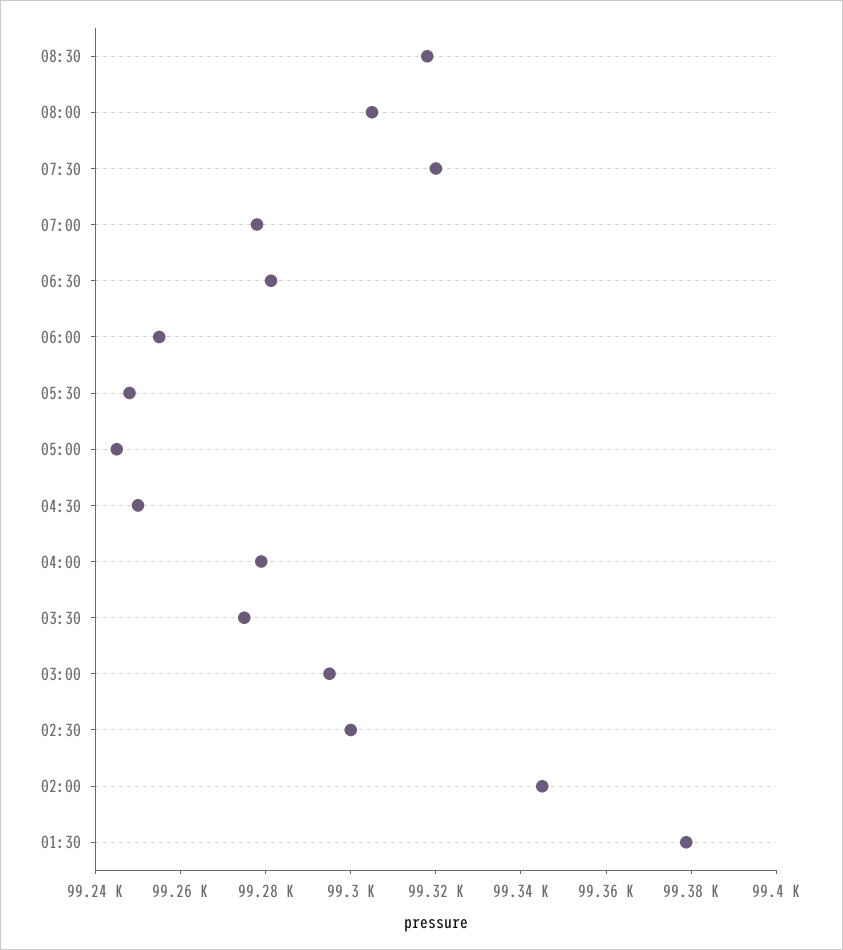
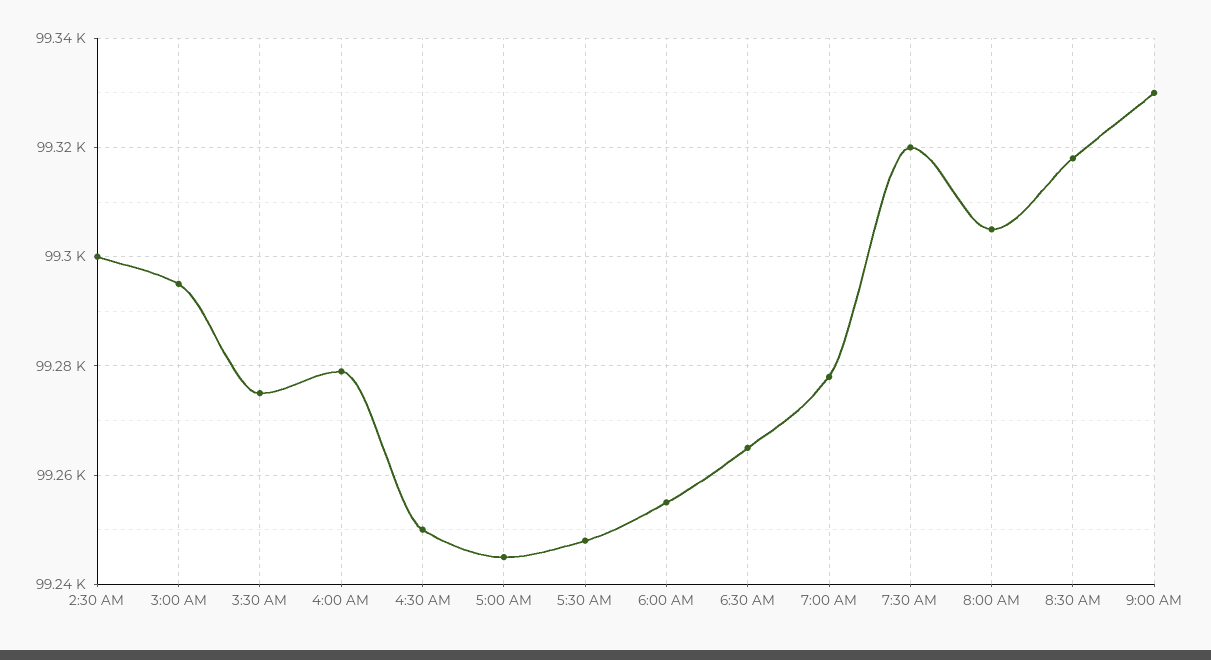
06:30: 99280 -> 99265
02:00: 99345 -> none
01:30: 99380 -> none
9:00 AM: none -> 99330

